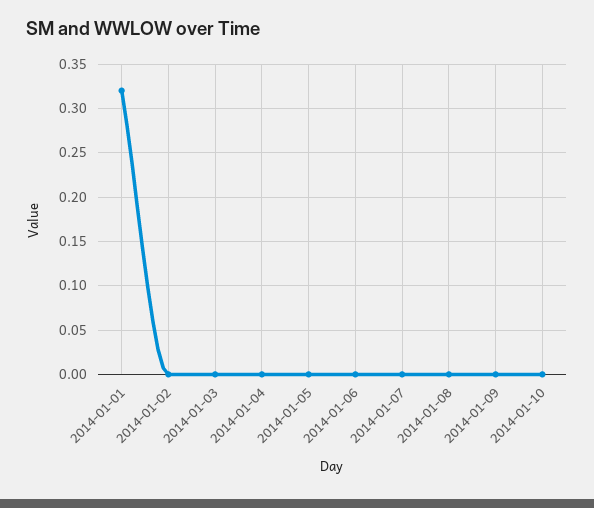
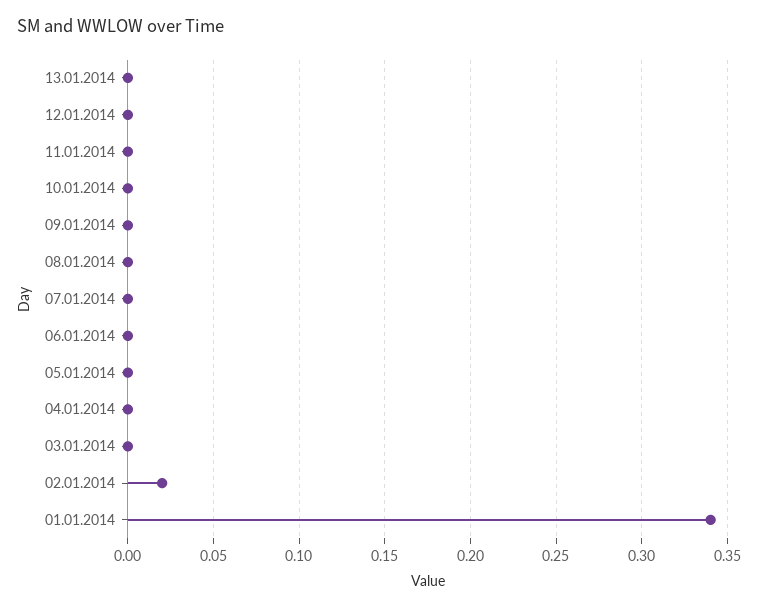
2014-01-01: 0.32 -> 0.34
2014-01-02: 0 -> 0.02
13.01.2014: none -> 0
12.01.2014: none -> 0
11.01.2014: none -> 0

